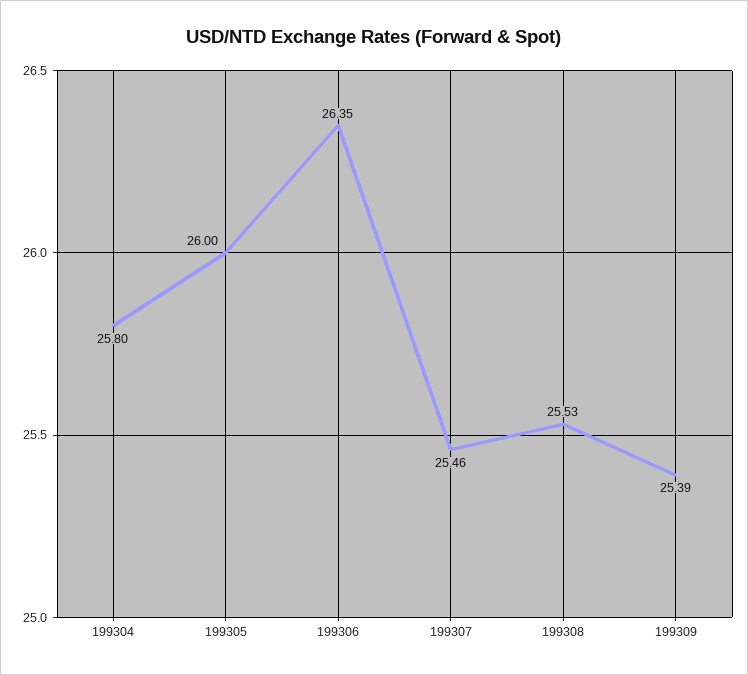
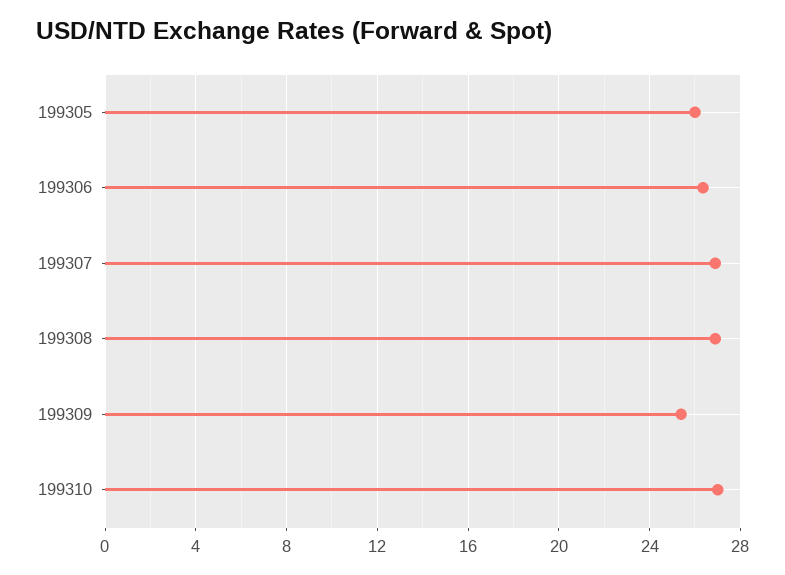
199304: 25.8 -> none
199307: 25.46 -> 27
199308: 25.53 -> 27
199310: none -> 27

